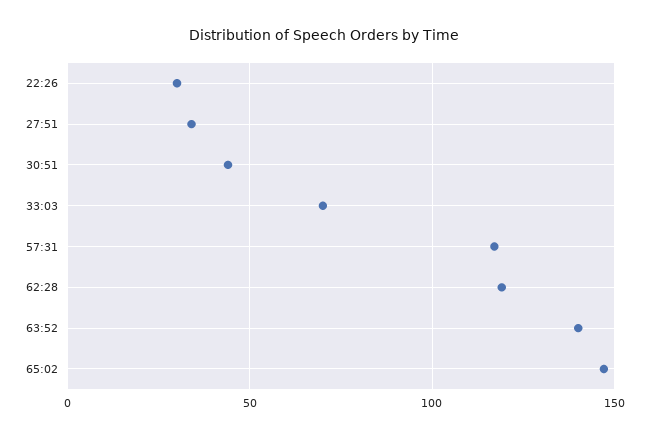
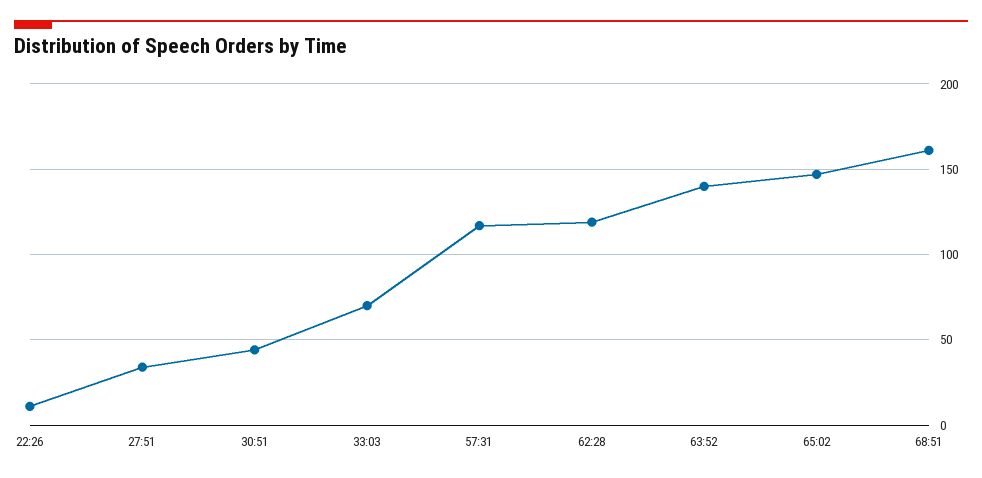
22:26: 30 -> 10
68:51: none -> 160

